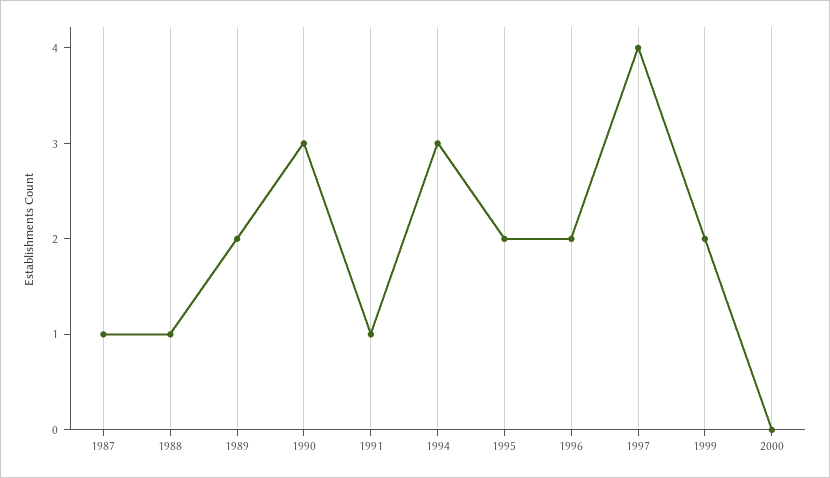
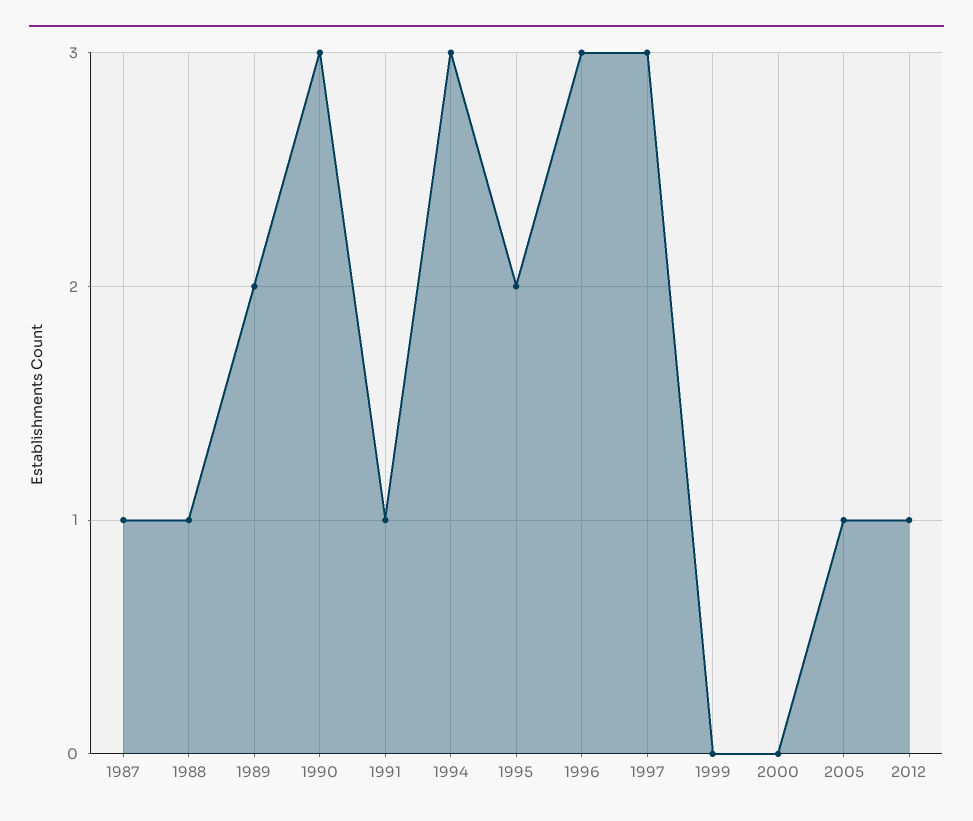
1996: 2 -> 3
1997: 4 -> 3
1999: 2 -> 0
2005: none -> 1
2012: none -> 1

